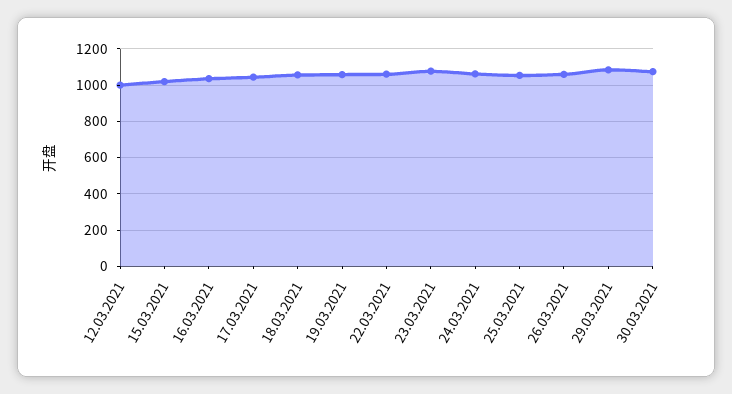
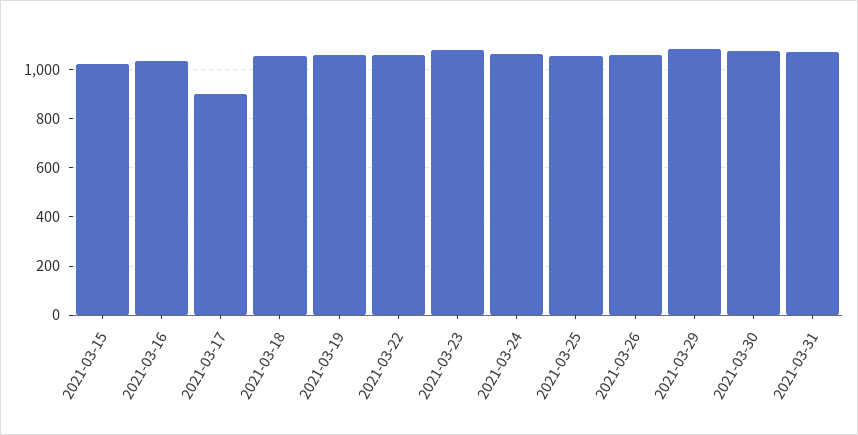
12.03.2021: 1000 -> none
17.03.2021: 1050 -> 900
2021-03-31: none -> 1075

